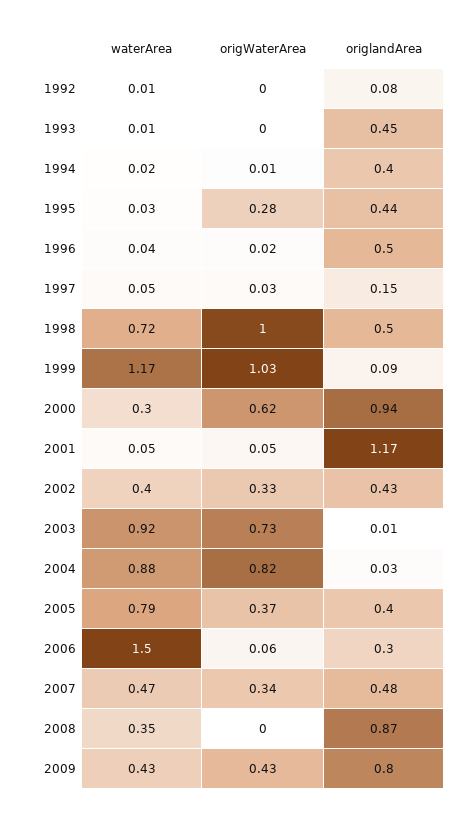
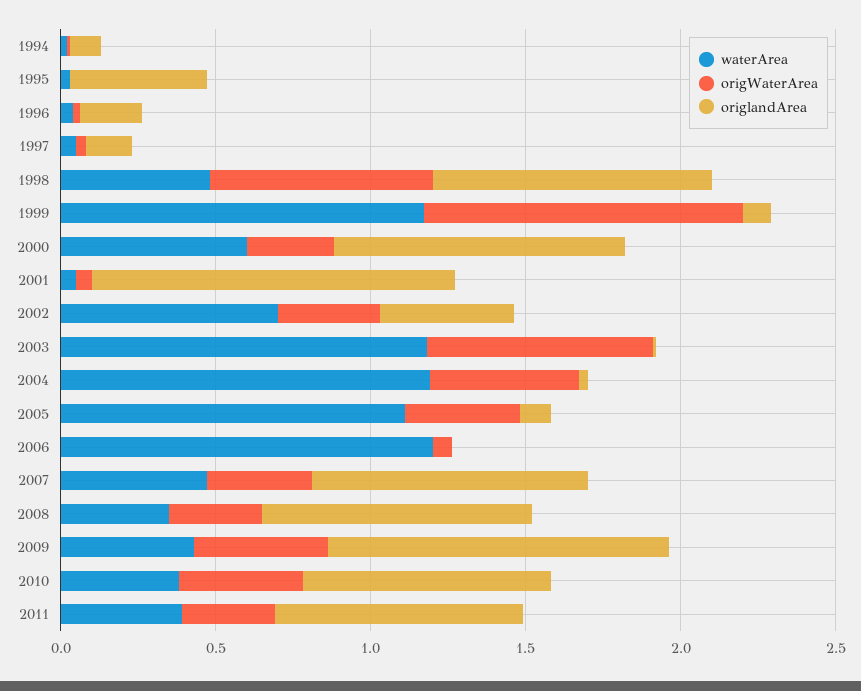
waterArea, 1992: 0.01 -> none
origWaterArea, 1992: 0 -> none
origlandArea, 1992: 0.08 -> none
waterArea, 1993: 0.01 -> none
origWaterArea, 1993: 0 -> none
origlandArea, 1993: 0.45 -> none
origlandArea, 1994: 0.4 -> 0.1
origWaterArea, 1995: 0.28 -> 0
origlandArea, 1996: 0.5 -> 0.2
waterArea, 1998: 0.72 -> 0.5
origWaterArea, 1998: 1 -> 0.7
origlandArea, 1998: 0.5 -> 0.9
waterArea, 2000: 0.3 -> 0.6
origWaterArea, 2000: 0.62 -> 0.3
waterArea, 2002: 0.4 -> 0.7
waterArea, 2003: 0.92 -> 1.2
waterArea, 2004: 0.88 -> 1.2
origWaterArea, 2004: 0.82 -> 0.5
waterArea, 2005: 0.79 -> 1.1
origlandArea, 2005: 0.4 -> 0.1
waterArea, 2006: 1.5 -> 1.2
origlandArea, 2006: 0.3 -> 0
origlandArea, 2007: 0.48 -> 0.9
origWaterArea, 2008: 0 -> 0.3
origlandArea, 2009: 0.8 -> 1.1
waterArea, 2010: none -> 0.4
origWaterArea, 2010: none -> 0.4
origlandArea, 2010: none -> 0.8
waterArea, 2011: none -> 0.4
origWaterArea, 2011: none -> 0.3
origlandArea, 2011: none -> 0.8

